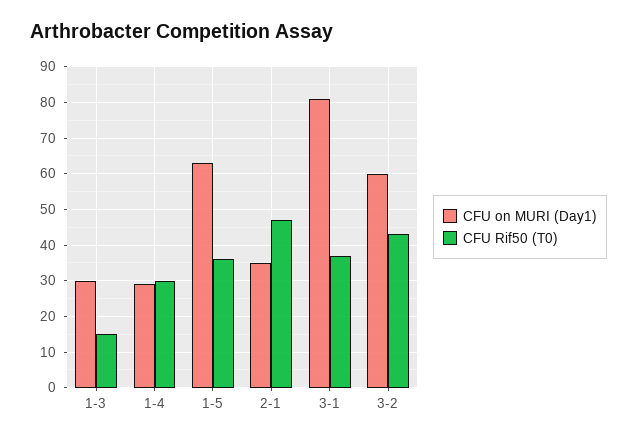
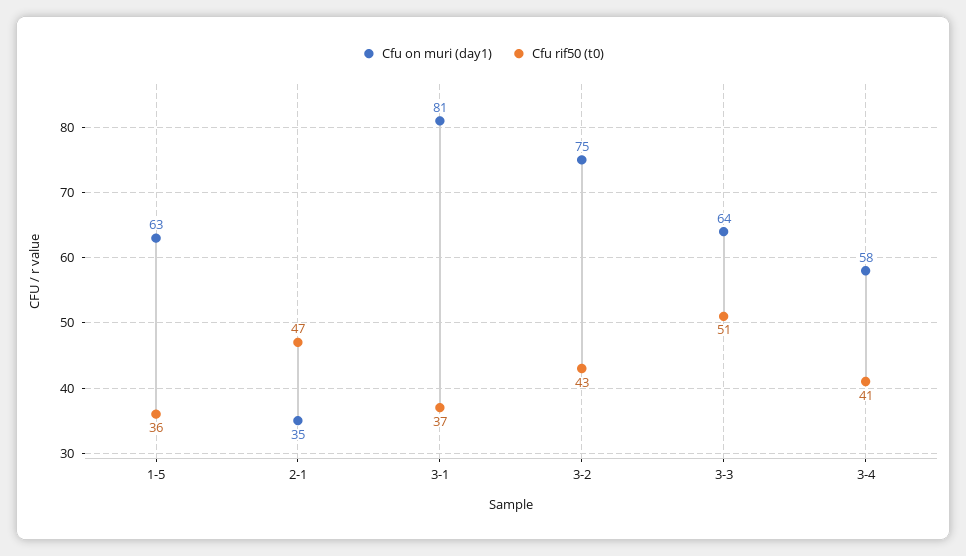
CFU on MURI (Day1), 1-3: 30 -> none
CFU Rif50 (T0), 1-3: 15 -> none
CFU on MURI (Day1), 1-4: 30 -> none
CFU Rif50 (T0), 1-4: 30 -> none
CFU on MURI (Day1), 3-2: 60 -> 75
CFU on MURI (Day1), 3-3: none -> 64
CFU Rif50 (T0), 3-3: none -> 51
CFU on MURI (Day1), 3-4: none -> 58
CFU Rif50 (T0), 3-4: none -> 41

